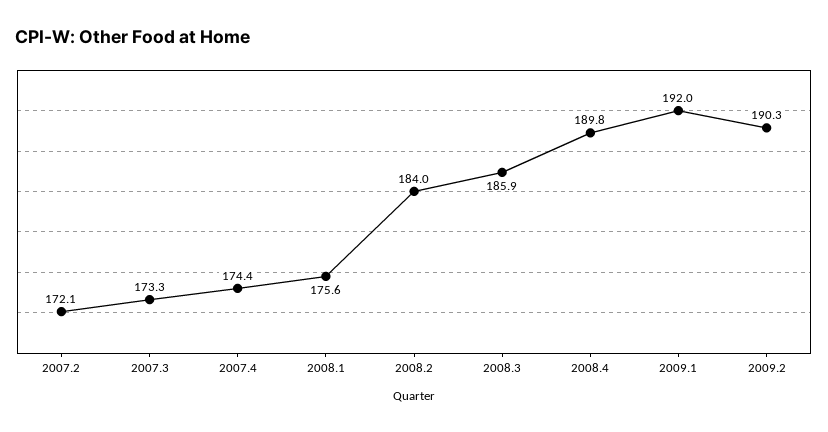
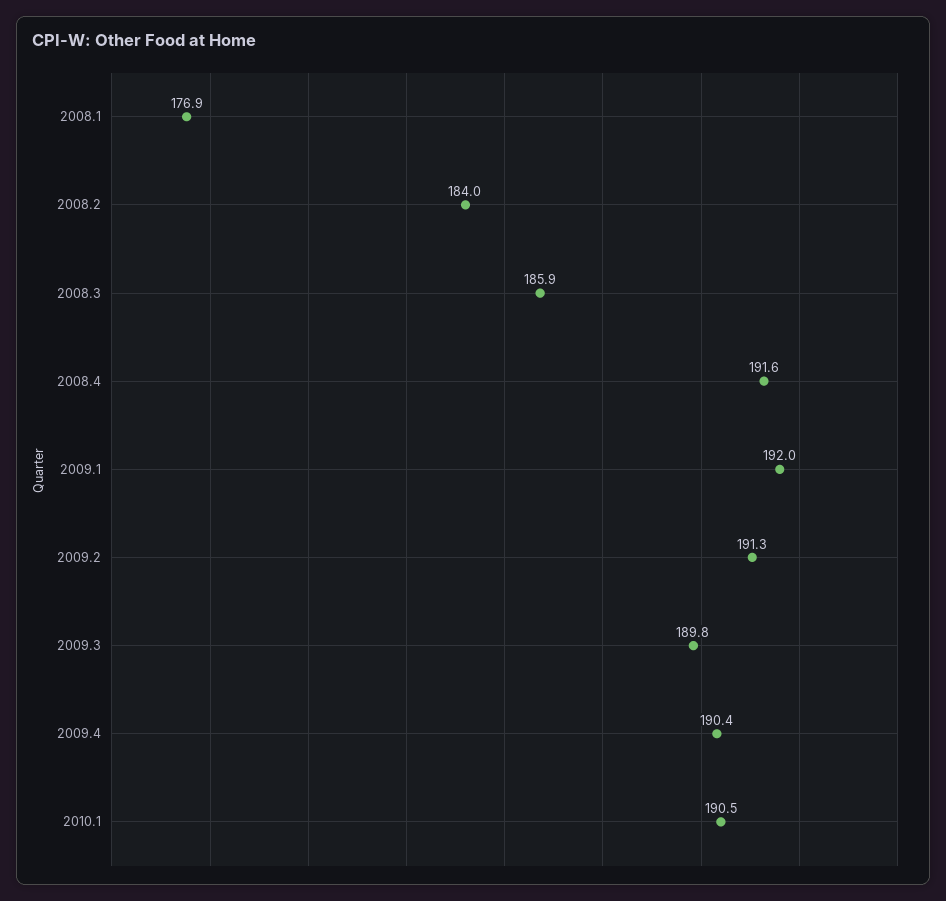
2007.2: 172.1 -> none
2007.3: 173.3 -> none
2007.4: 174.4 -> none
2008.1: 175.6 -> 176.9
2008.4: 189.8 -> 191.6
2009.2: 190.3 -> 191.3
2009.3: none -> 189.8
2009.4: none -> 190.4
2010.1: none -> 190.5

